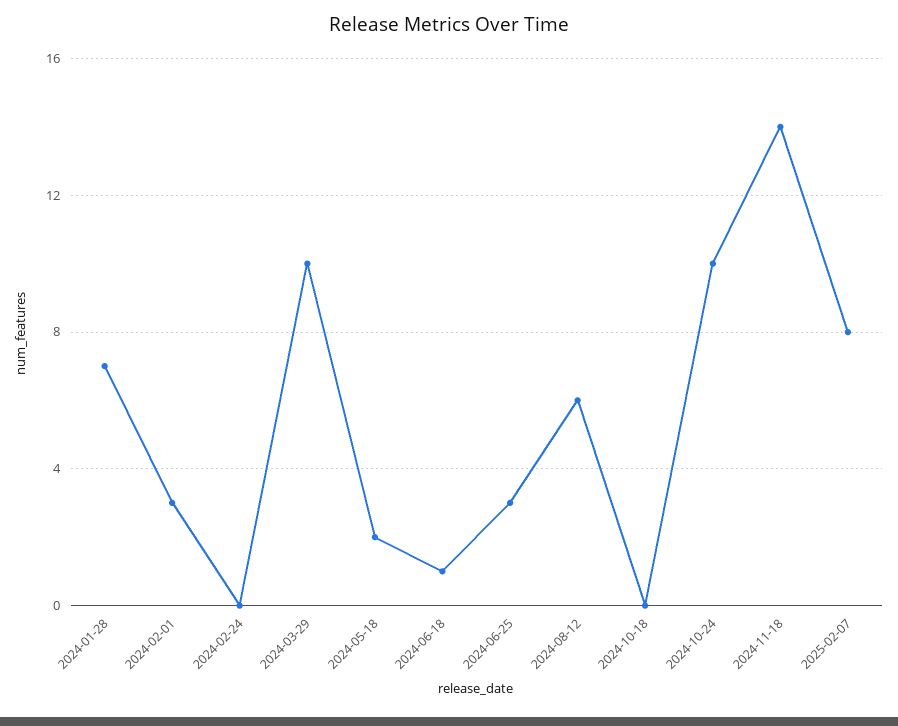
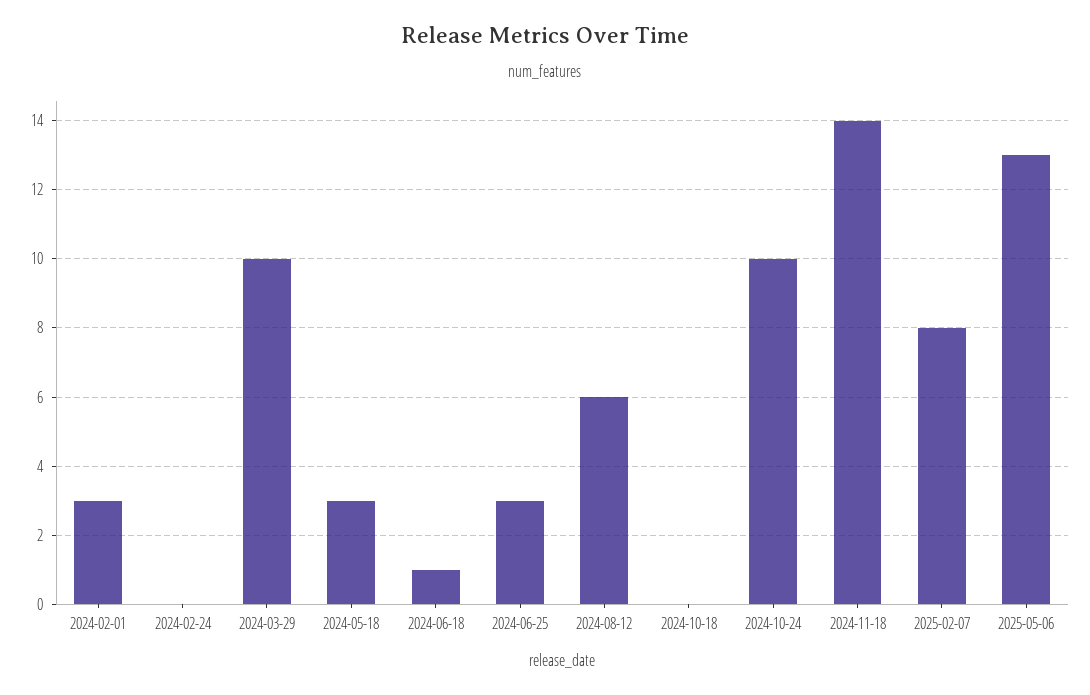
2024-01-28: 7 -> none
2024-05-18: 2 -> 3
2025-05-06: none -> 13

